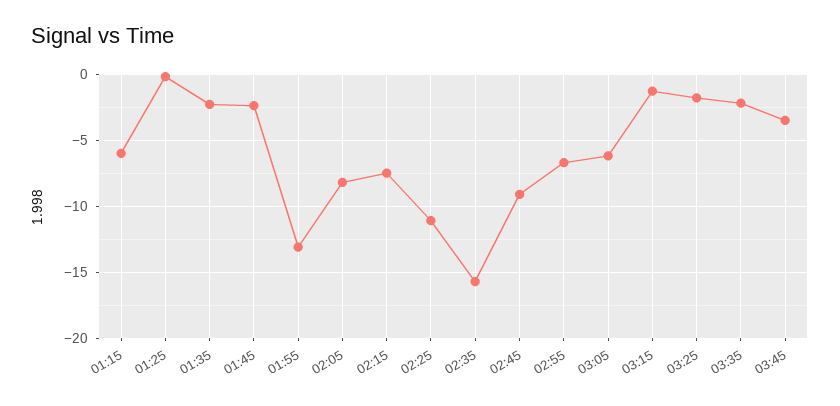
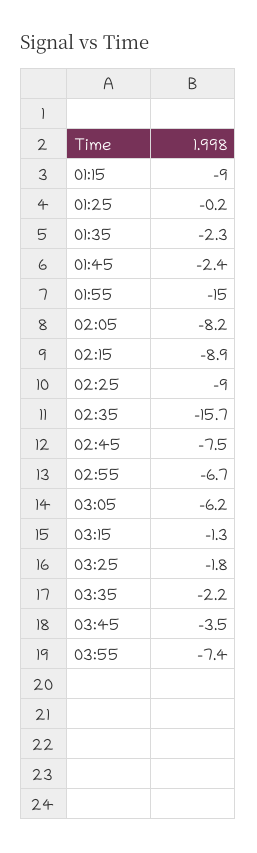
01:15: -6 -> -9
01:55: -13 -> -15
02:15: -7.5 -> -8.9
02:25: -11 -> -9
02:45: -9 -> -7.5
03:55: none -> -7.4

